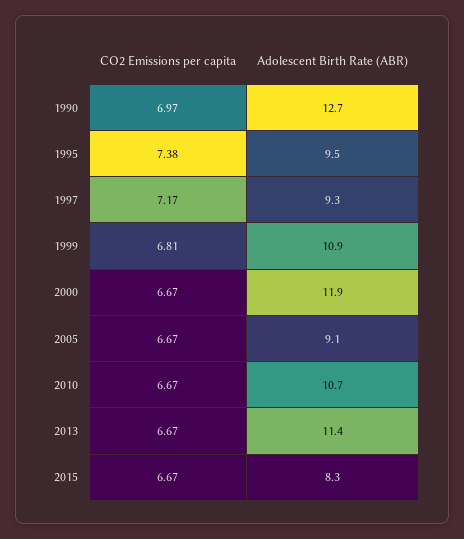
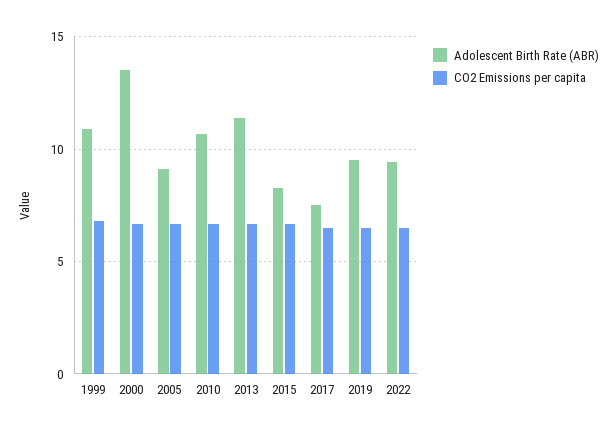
CO2 Emissions per capita, 1990: 6.97 -> none
Adolescent Birth Rate (ABR), 1990: 12.7 -> none
CO2 Emissions per capita, 1995: 7.38 -> none
Adolescent Birth Rate (ABR), 1995: 9.5 -> none
CO2 Emissions per capita, 1997: 7.17 -> none
Adolescent Birth Rate (ABR), 1997: 9.3 -> none
Adolescent Birth Rate (ABR), 2000: 11.9 -> 13.5
Adolescent Birth Rate (ABR), 2017: none -> 7.5
CO2 Emissions per capita, 2017: none -> 6.5
Adolescent Birth Rate (ABR), 2019: none -> 9.5
CO2 Emissions per capita, 2019: none -> 6.5
Adolescent Birth Rate (ABR), 2022: none -> 9.5
CO2 Emissions per capita, 2022: none -> 6.5

